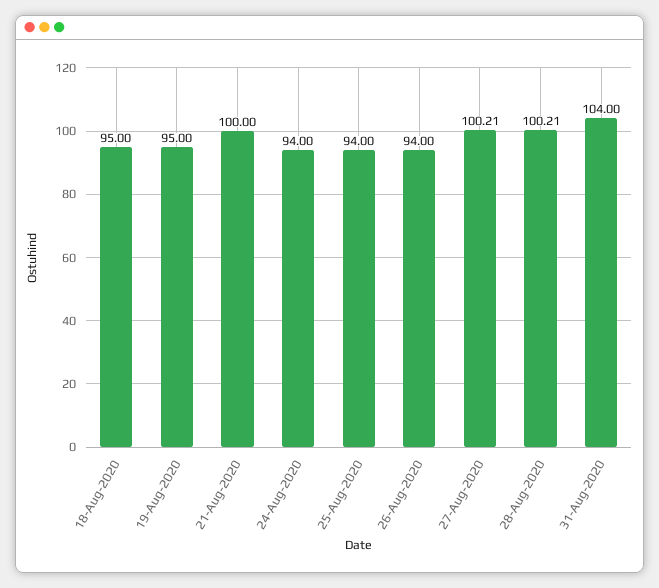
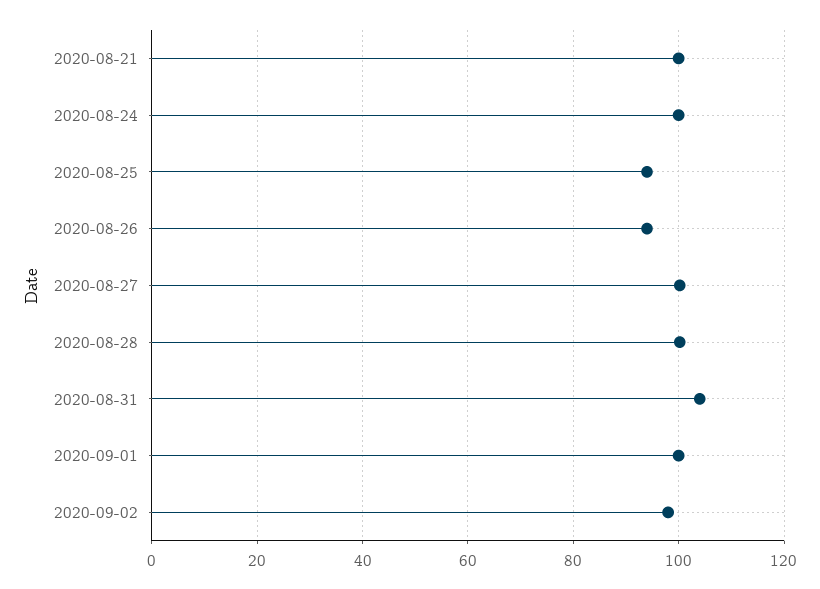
18-Aug-2020: 95 -> none
19-Aug-2020: 95 -> none
24-Aug-2020: 94 -> 100
2020-09-01: none -> 100
2020-09-02: none -> 98

